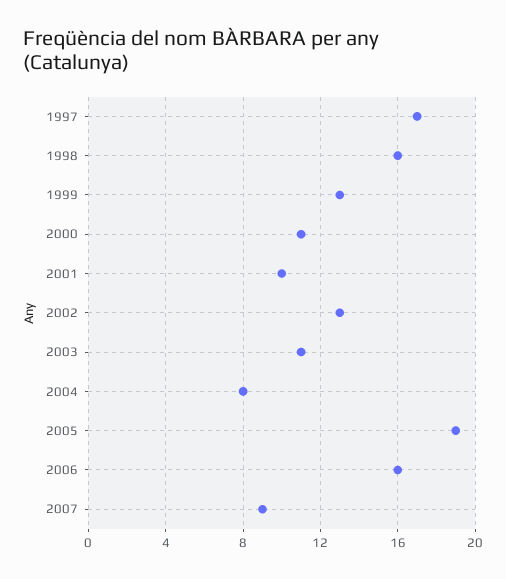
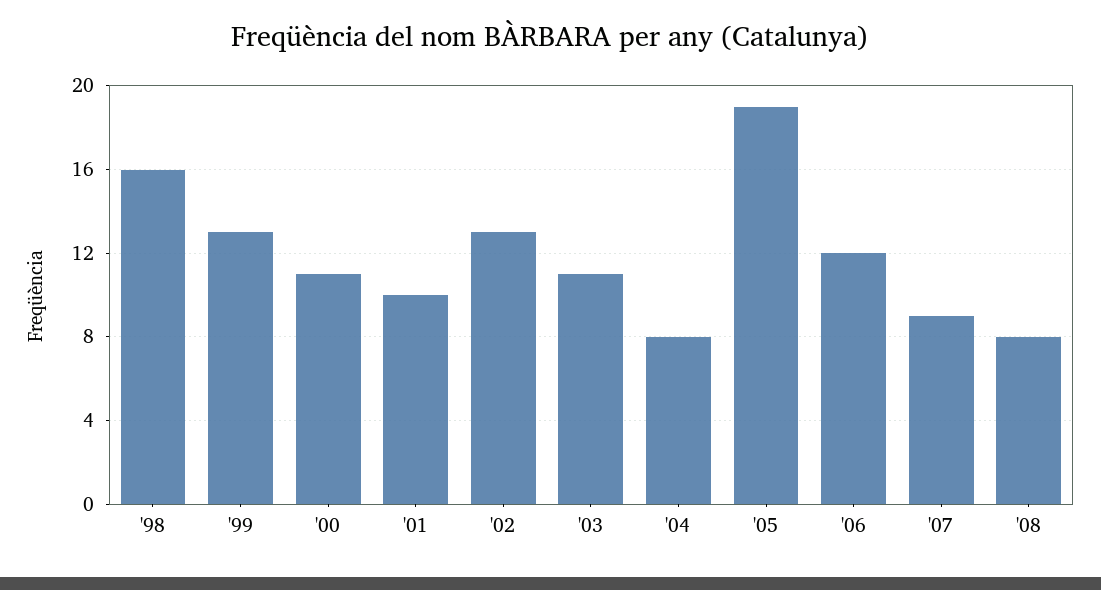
1997: 17 -> none
2006: 16 -> 12
'08: none -> 8

